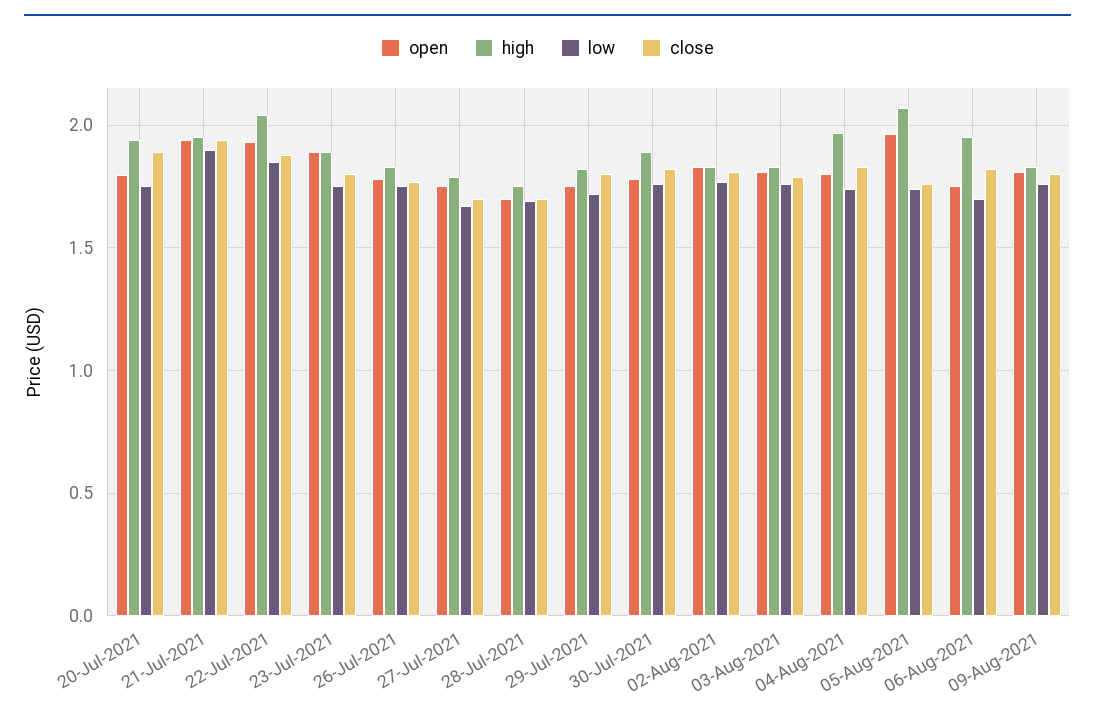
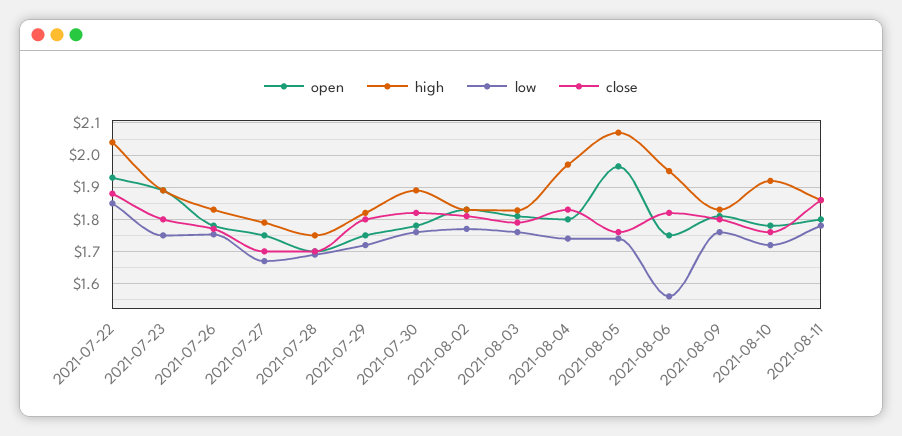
open, 20-Jul-2021: 1.8 -> none
high, 20-Jul-2021: 1.95 -> none
low, 20-Jul-2021: 1.75 -> none
close, 20-Jul-2021: 1.9 -> none
open, 21-Jul-2021: 1.95 -> none
high, 21-Jul-2021: 1.95 -> none
low, 21-Jul-2021: 1.9 -> none
close, 21-Jul-2021: 1.95 -> none
low, 06-Aug-2021: 1.7 -> 1.56
open, 2021-08-10: none -> 1.78
high, 2021-08-10: none -> 1.92
low, 2021-08-10: none -> 1.72
close, 2021-08-10: none -> 1.76
open, 2021-08-11: none -> 1.8
high, 2021-08-11: none -> 1.86
low, 2021-08-11: none -> 1.78
close, 2021-08-11: none -> 1.86

